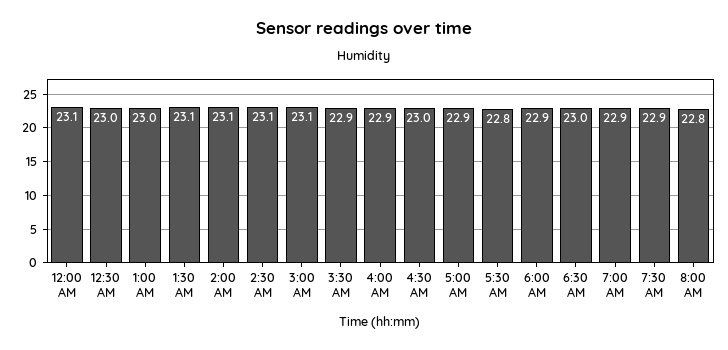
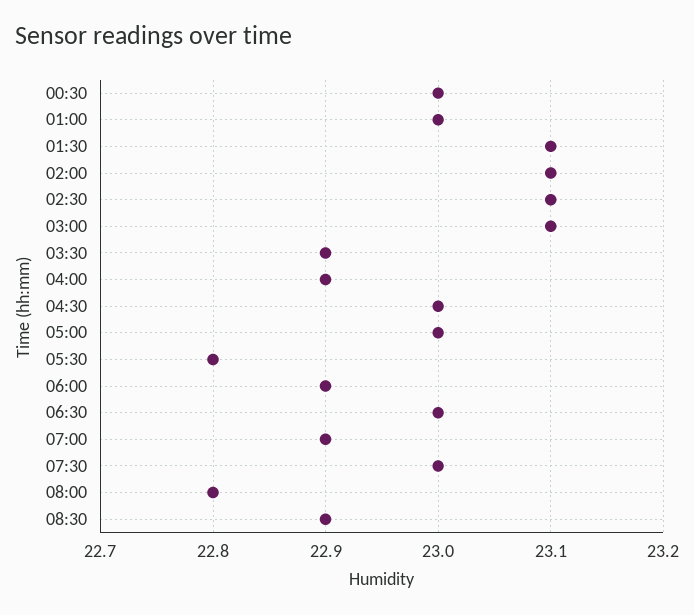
12:00 AM: 23.1 -> none
5:00 AM: 22.9 -> 23
7:30 AM: 22.9 -> 23
08:30: none -> 22.9

